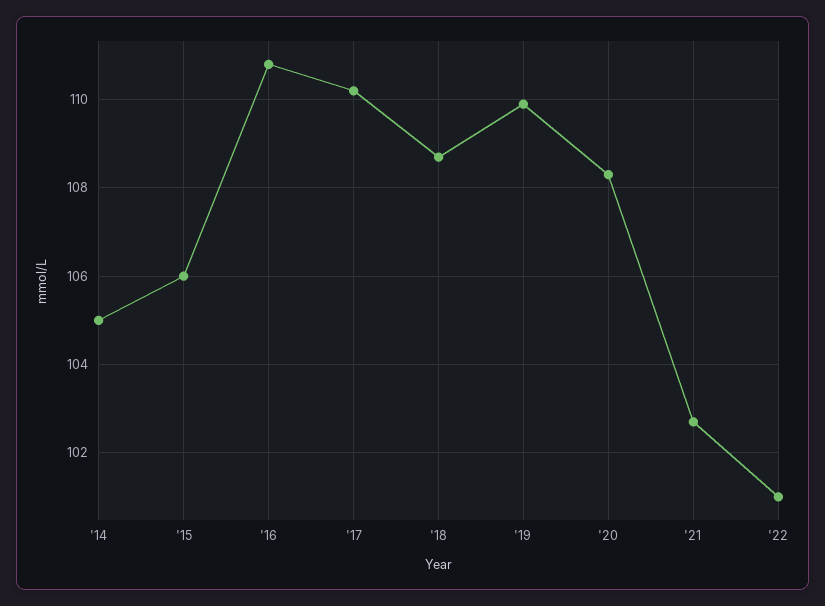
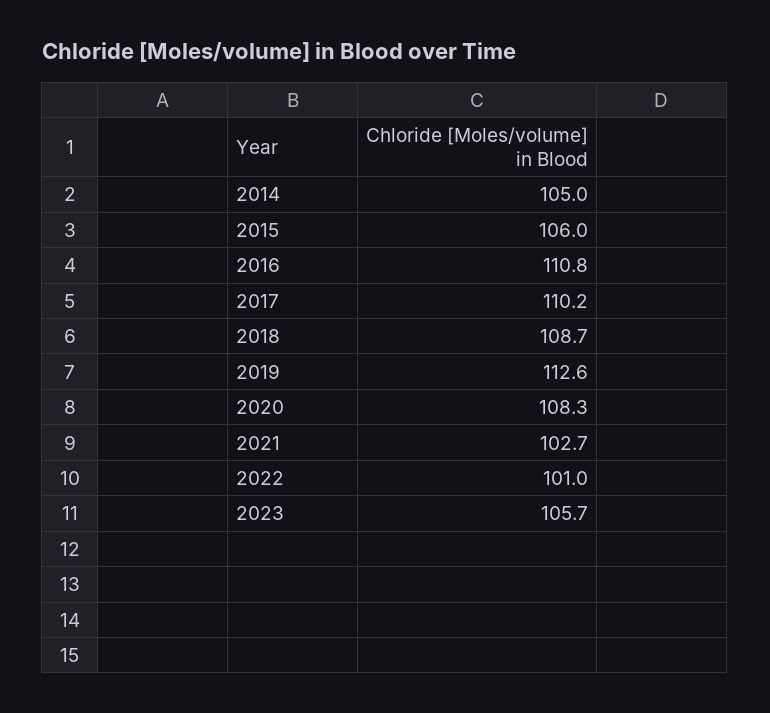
'19: 110 -> 112.6
2023: none -> 105.7

